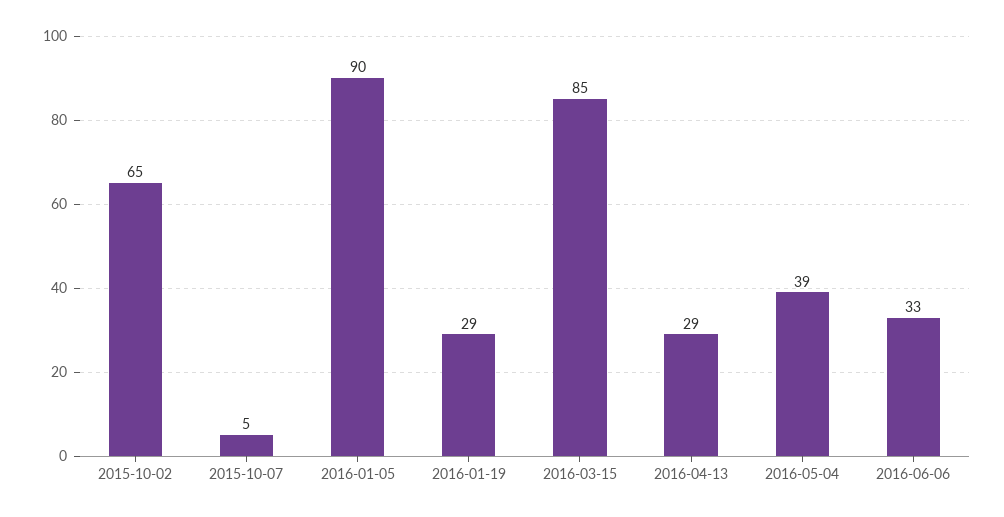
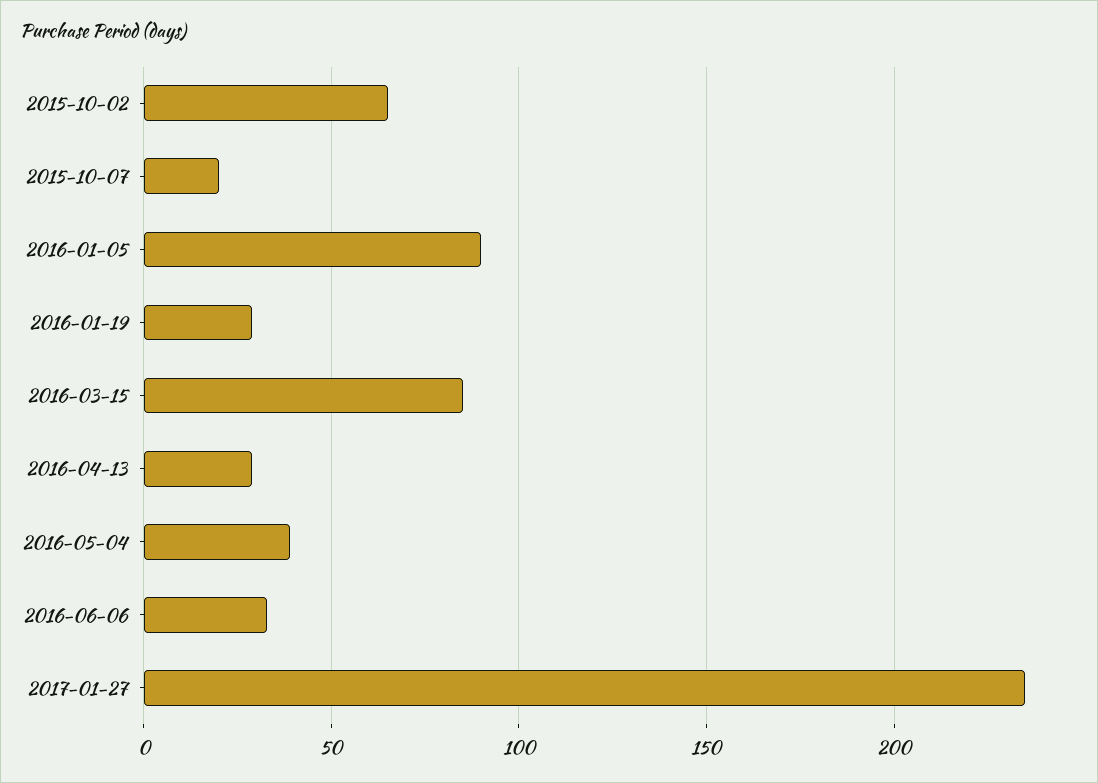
2015-10-07: 5 -> 20
2017-01-27: none -> 235

